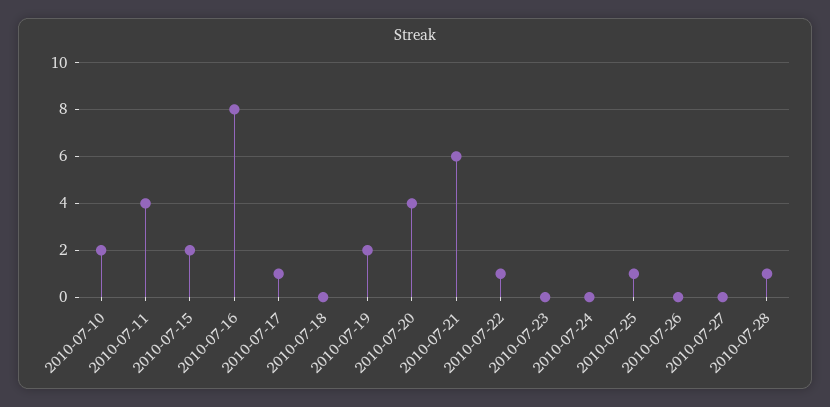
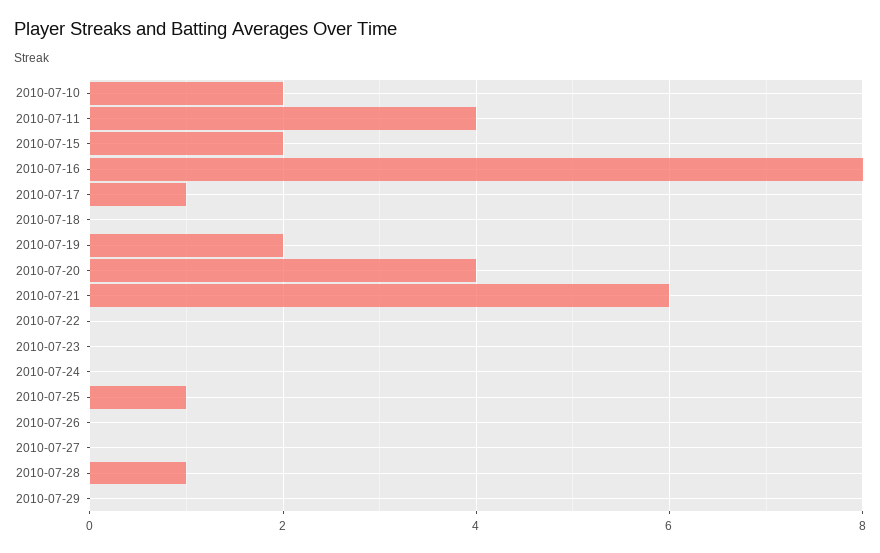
2010-07-22: 1 -> 0
2010-07-29: none -> 0

